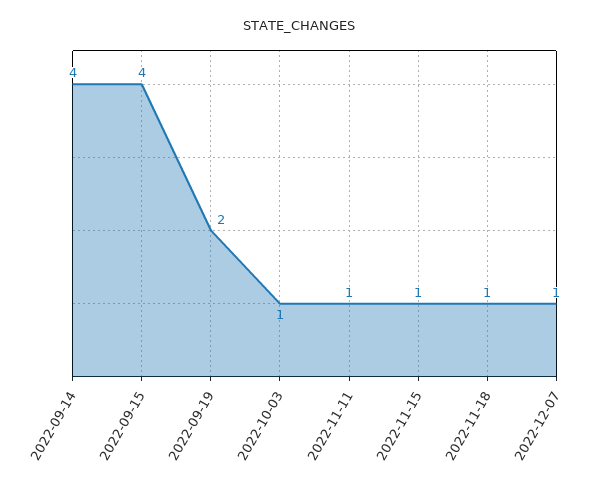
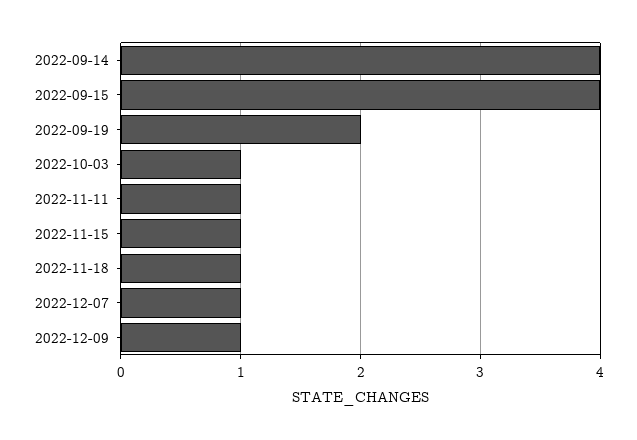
2022-12-09: none -> 1

